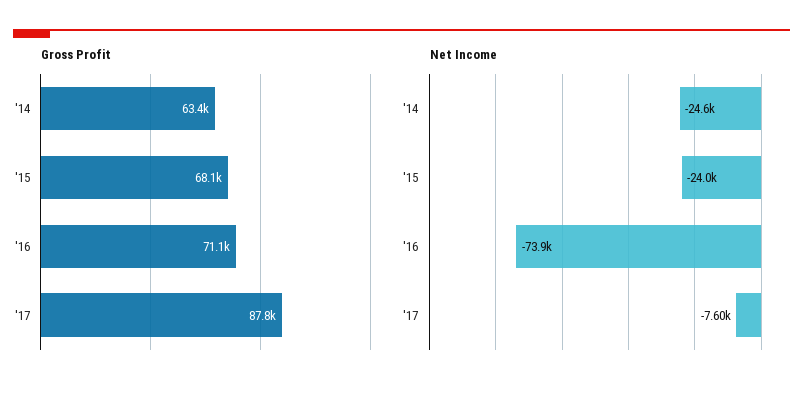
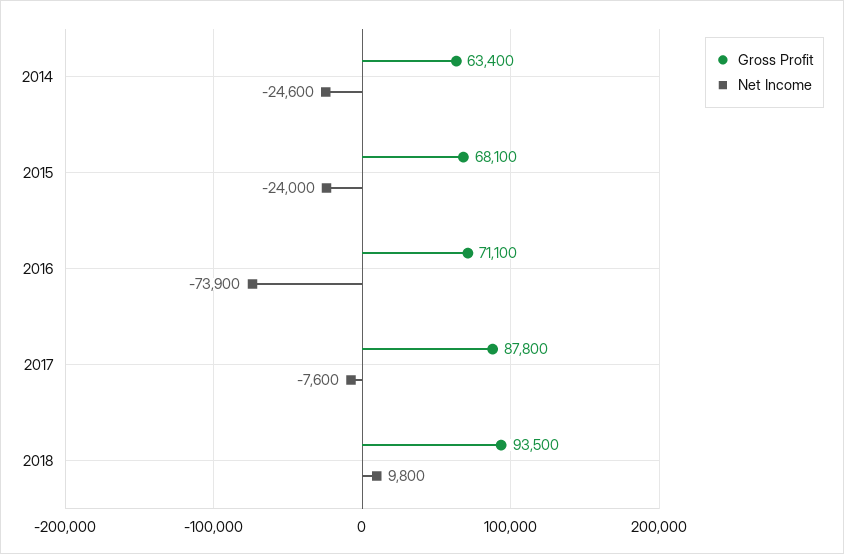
Gross Profit, 2018: none -> 93500
Net Income, 2018: none -> 9800

